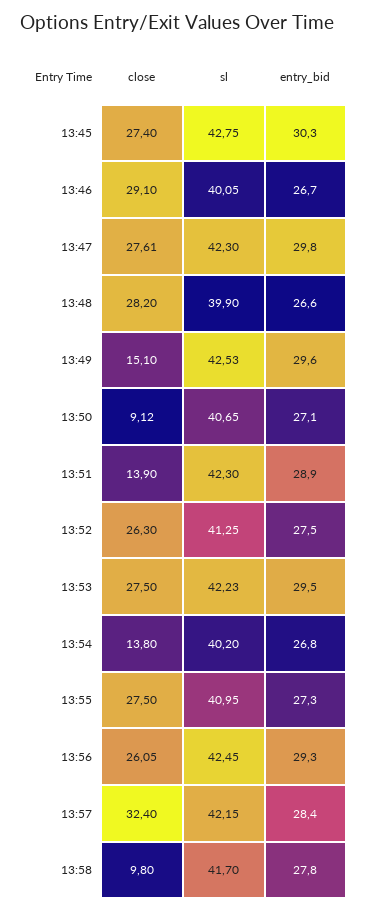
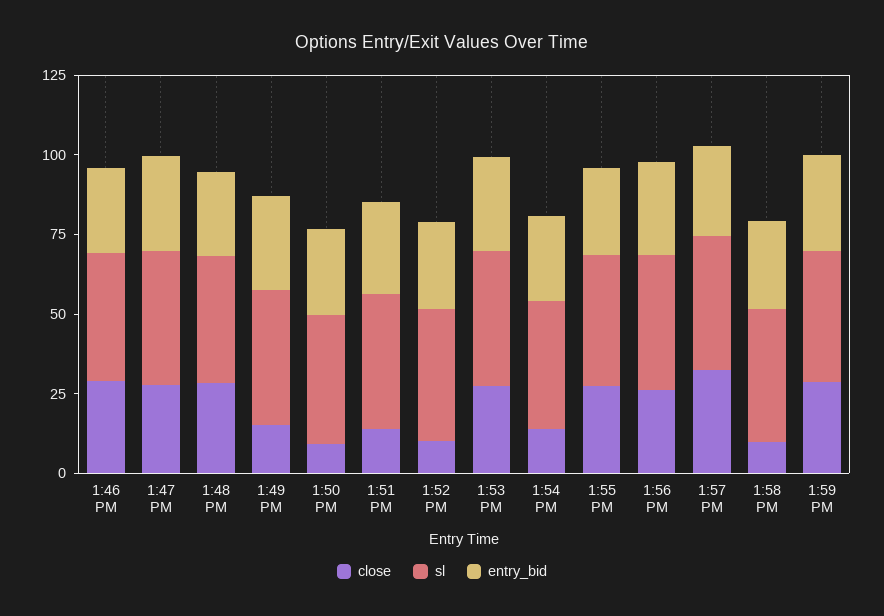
close, 13:45: 27.4 -> none
sl, 13:45: 42.75 -> none
entry_bid, 13:45: 30.3 -> none
close, 13:52: 26.3 -> 10
close, 1:59 PM: none -> 30
sl, 1:59 PM: none -> 40
entry_bid, 1:59 PM: none -> 30

